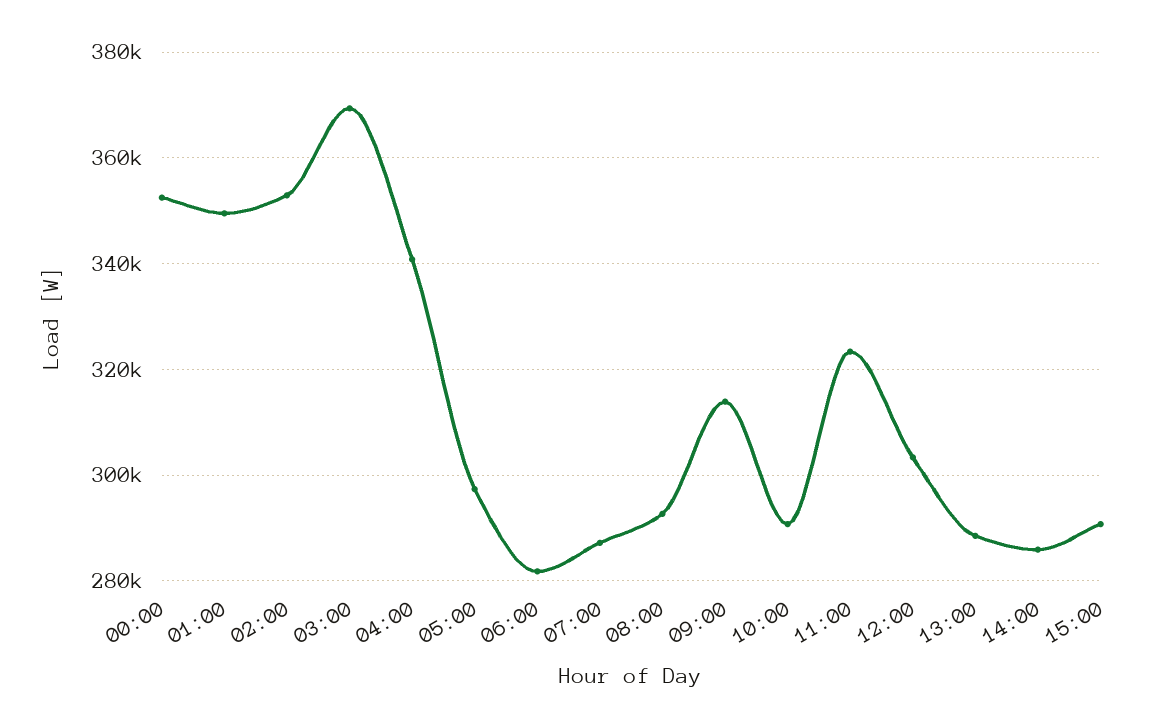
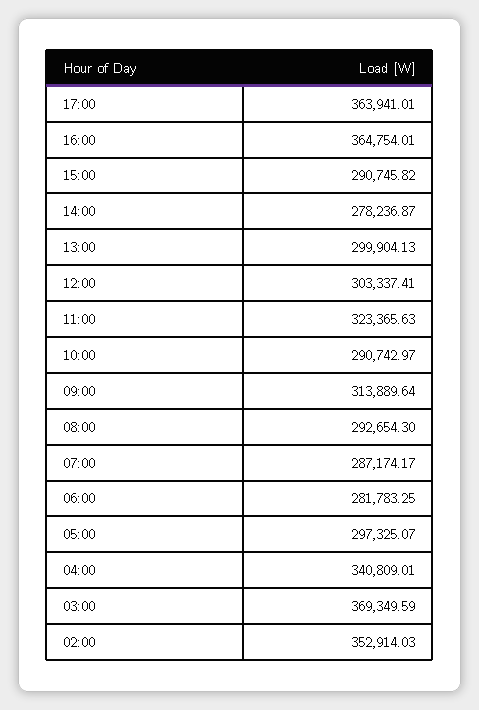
00:00: 352000 -> none
01:00: 350000 -> none
13:00: 288000 -> 299904.13
14:00: 286000 -> 278236.87
17:00: none -> 363941.01
16:00: none -> 364754.01

